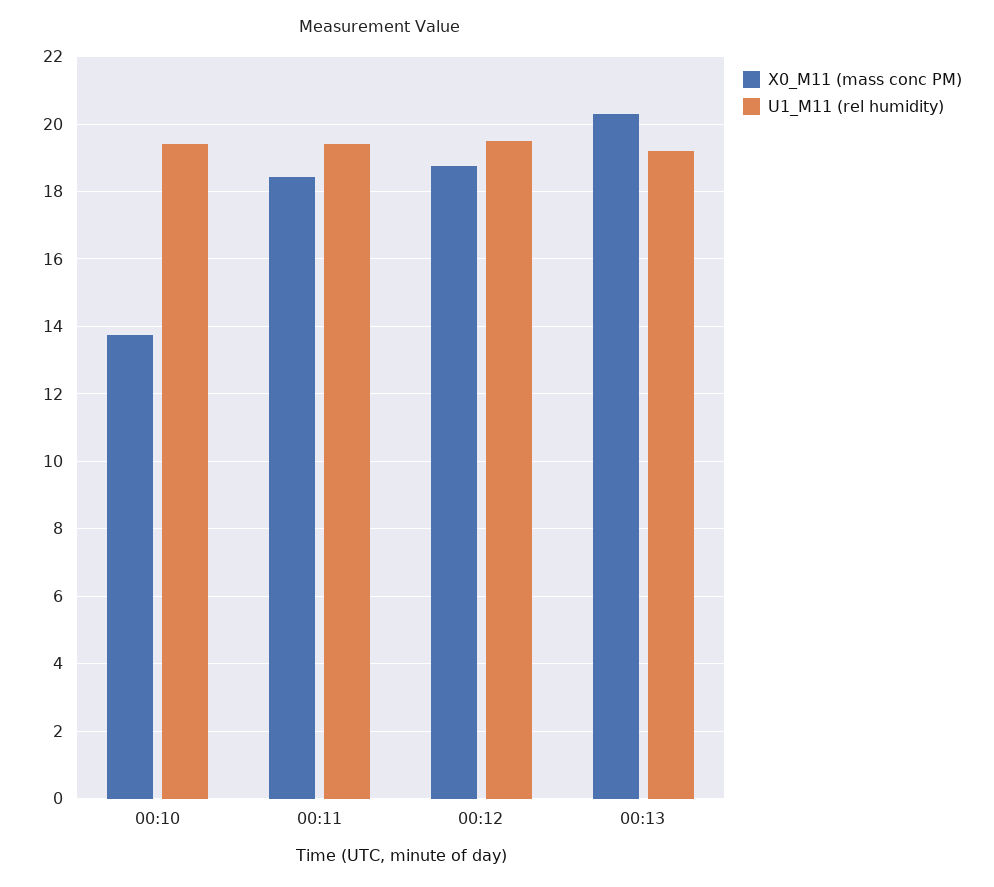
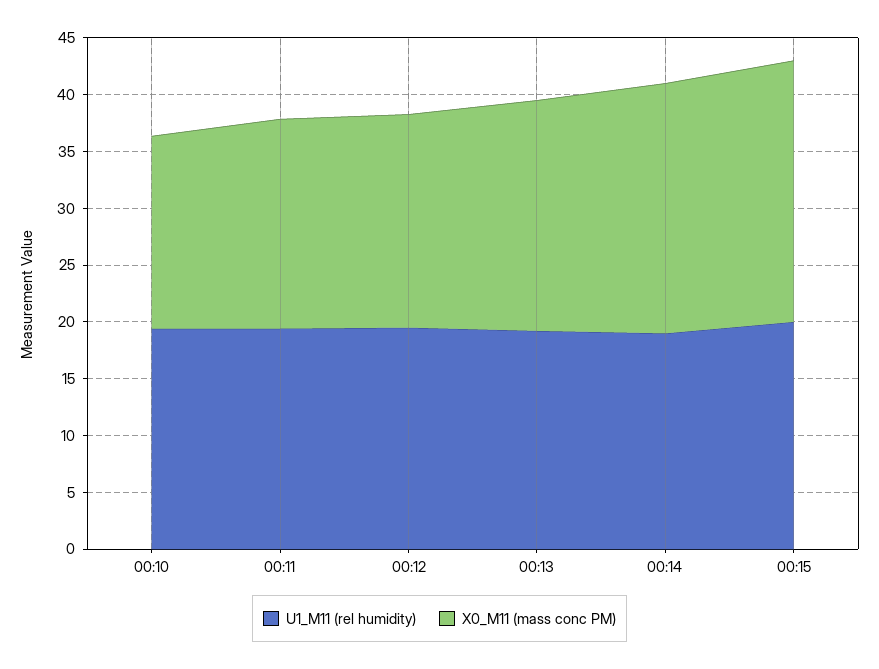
X0_M11 (mass conc PM), 00:10: 13.8 -> 17
U1_M11 (rel humidity), 00:14: none -> 19
X0_M11 (mass conc PM), 00:14: none -> 22
U1_M11 (rel humidity), 00:15: none -> 20
X0_M11 (mass conc PM), 00:15: none -> 23

